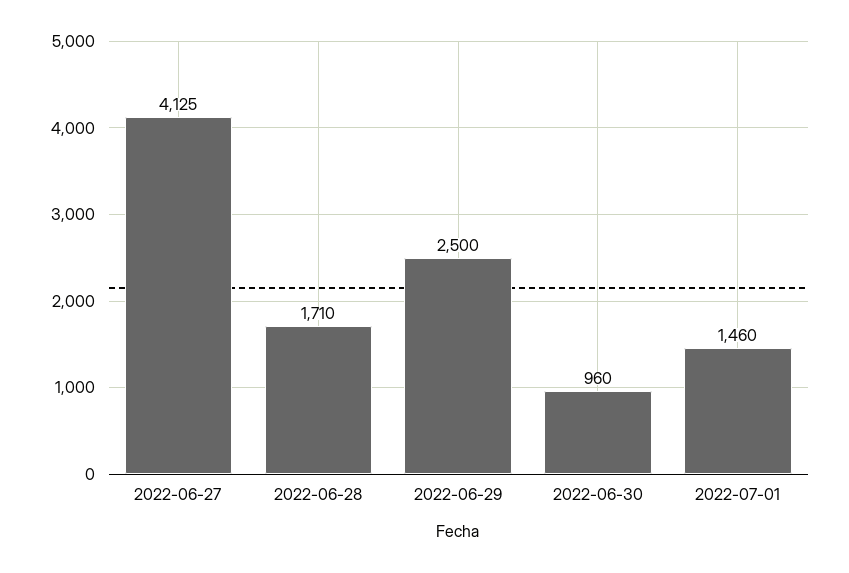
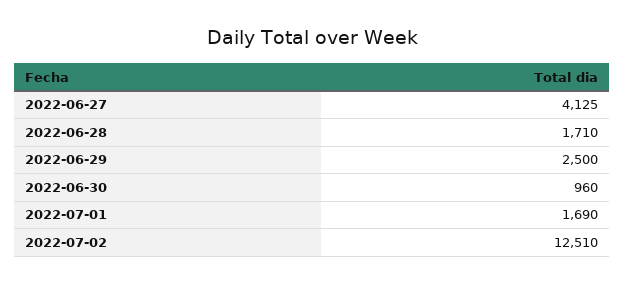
2022-07-01: 1460 -> 1690
2022-07-02: none -> 12510

